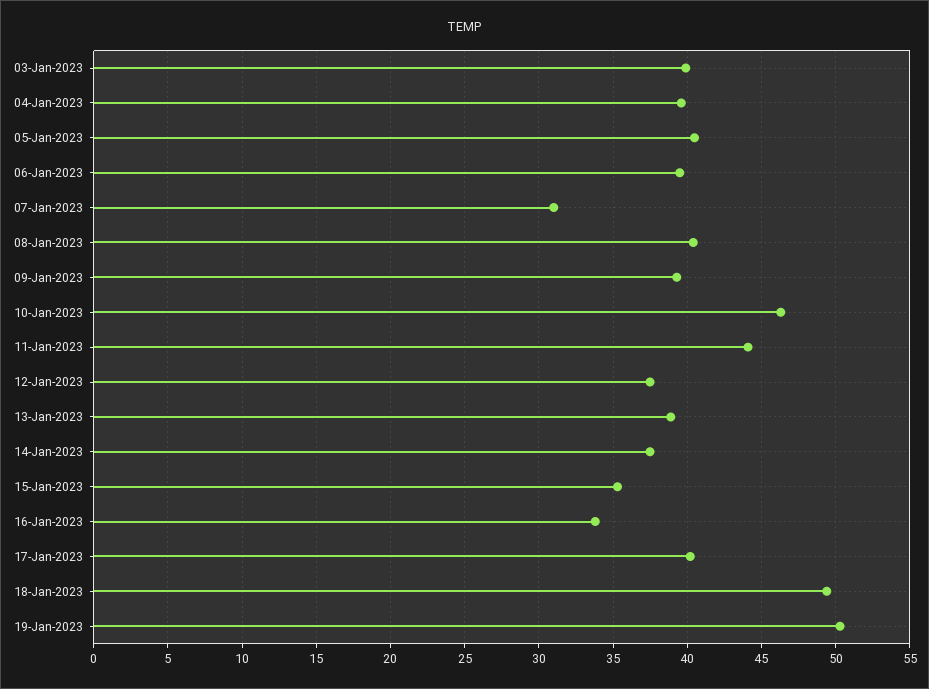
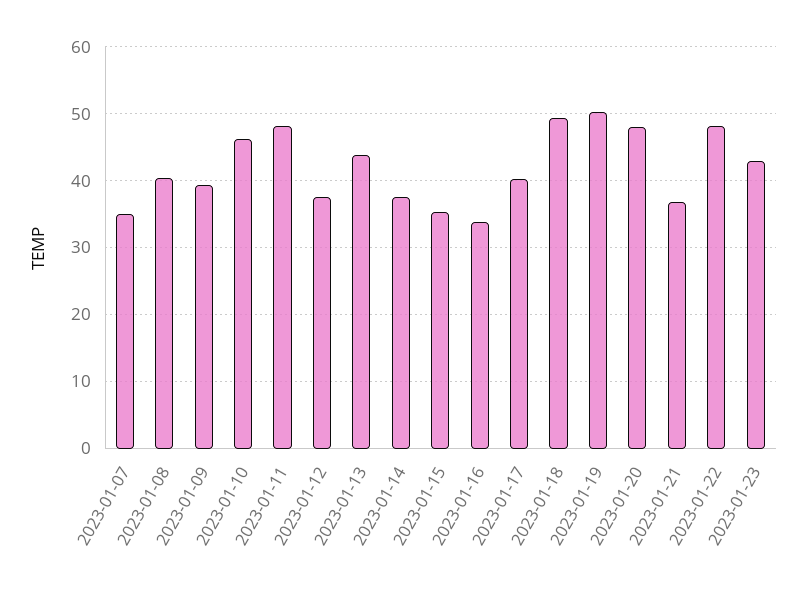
03-Jan-2023: 40 -> none
04-Jan-2023: 39.5 -> none
05-Jan-2023: 40.5 -> none
06-Jan-2023: 39.5 -> none
07-Jan-2023: 31 -> 35
11-Jan-2023: 44 -> 48
13-Jan-2023: 39 -> 44
2023-01-20: none -> 48
2023-01-21: none -> 37
2023-01-22: none -> 48
2023-01-23: none -> 43

